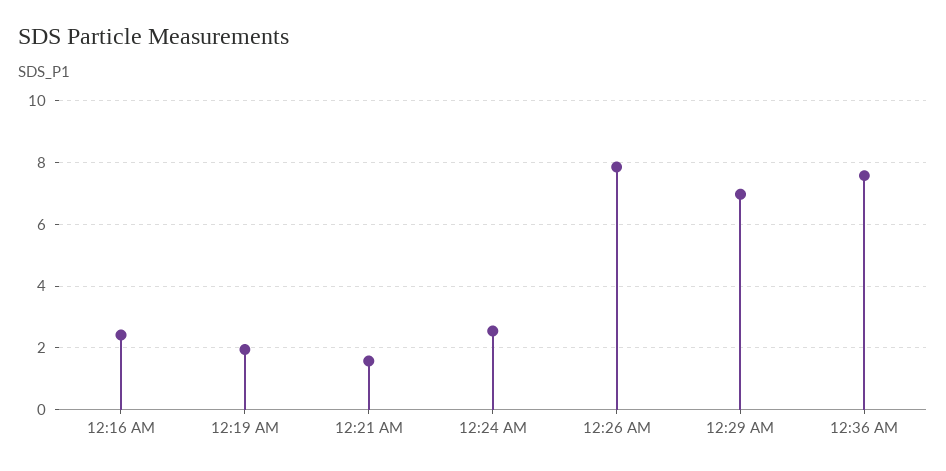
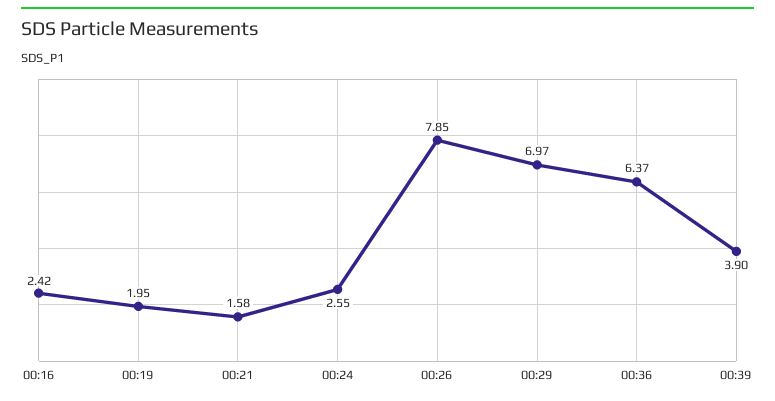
12:36 AM: 7.6 -> 6.37
00:39: none -> 3.9

